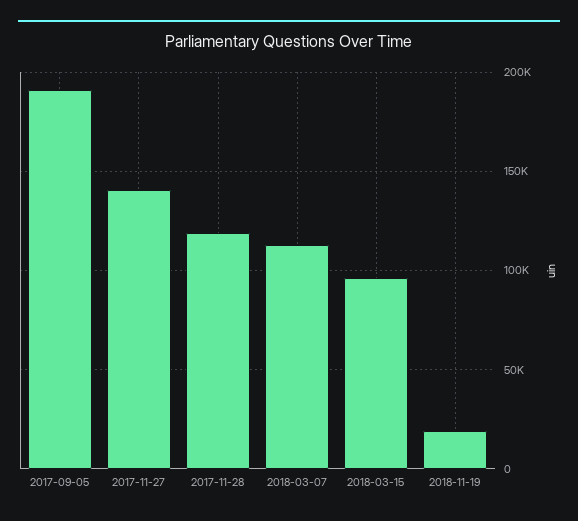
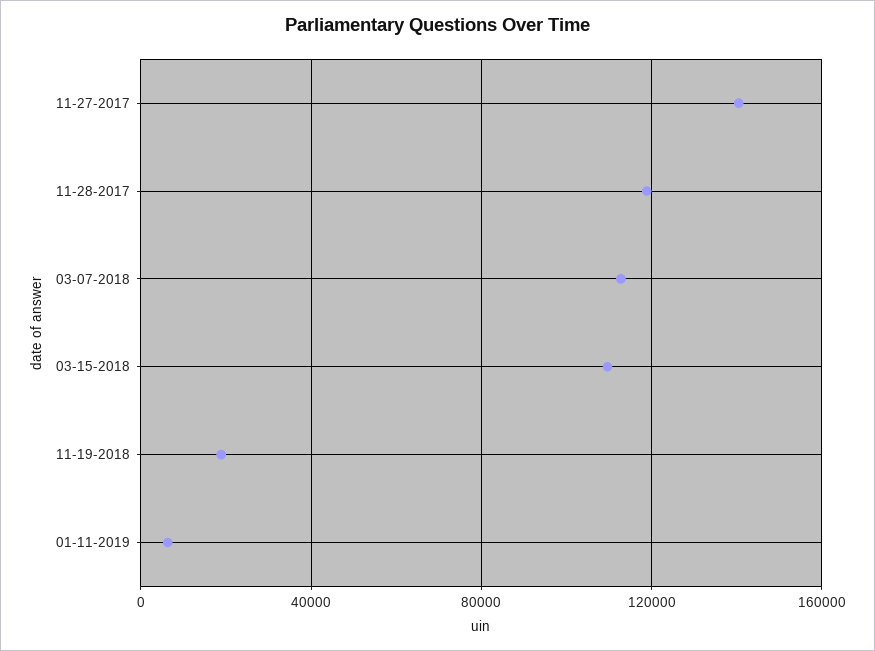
2017-09-05: 190000 -> none
2018-03-15: 95000 -> 110000
01-11-2019: none -> 5000

